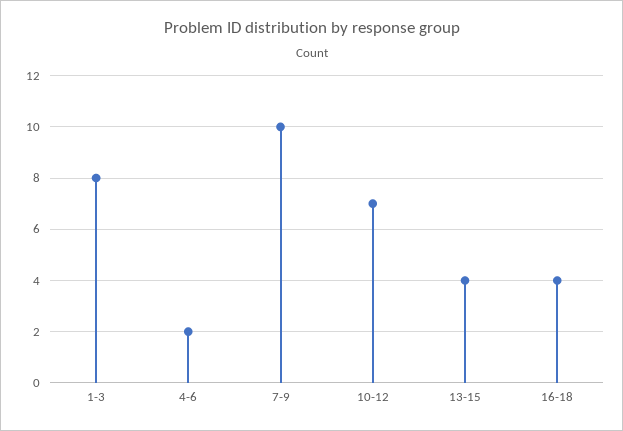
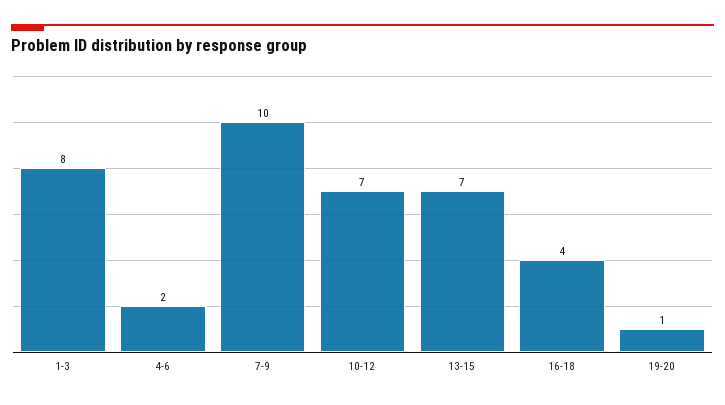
13-15: 4 -> 7
19-20: none -> 1

